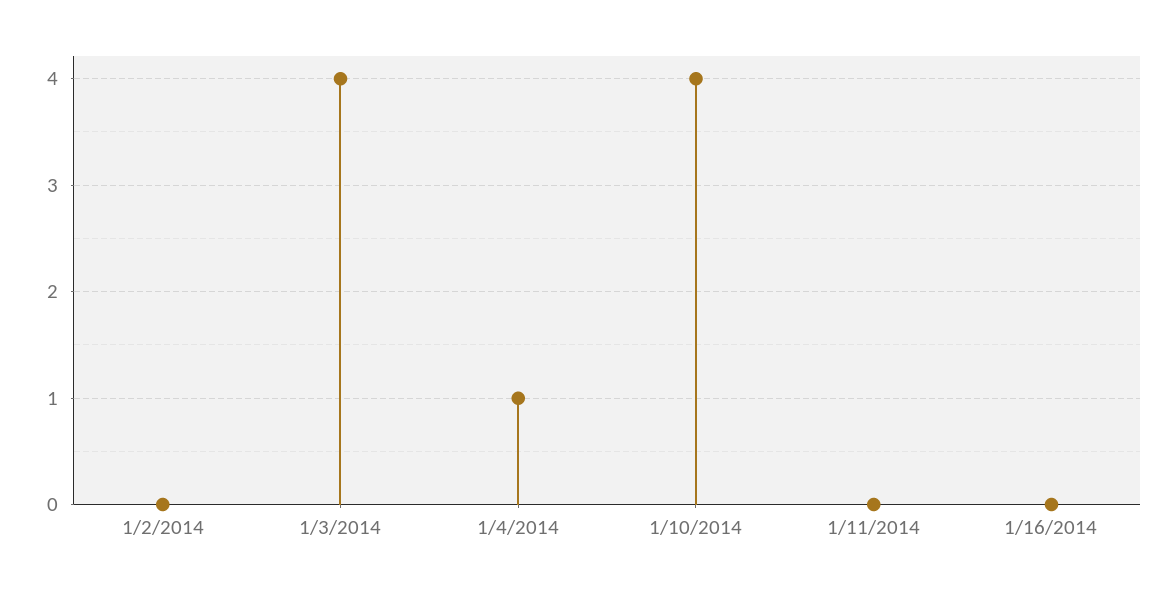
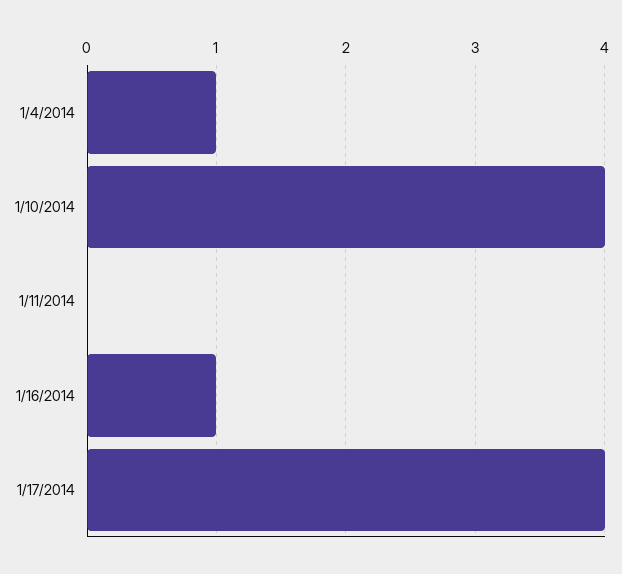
1/2/2014: 0 -> none
1/3/2014: 4 -> none
1/16/2014: 0 -> 1
1/17/2014: none -> 4

